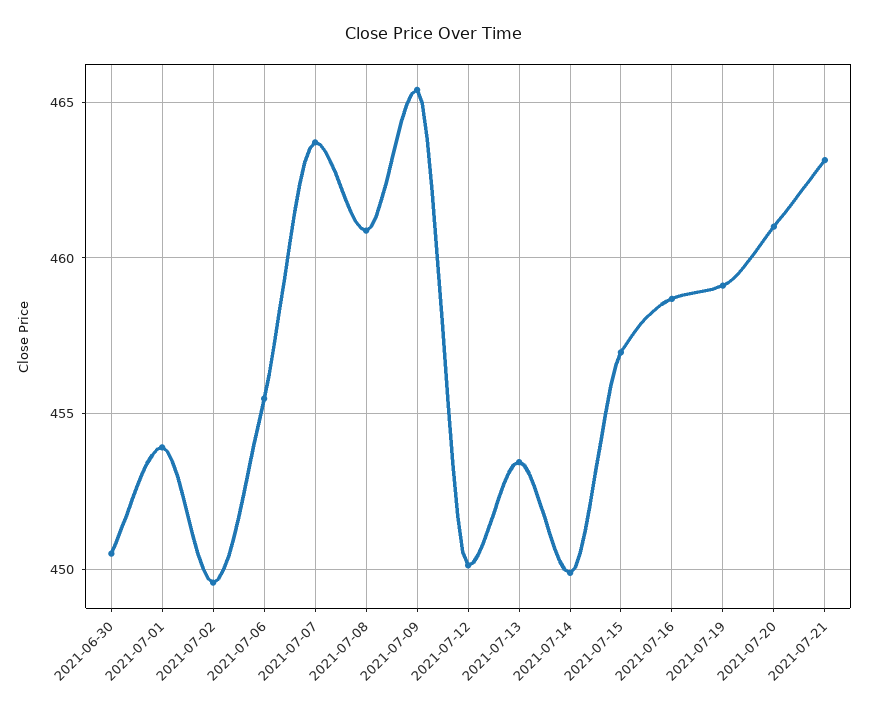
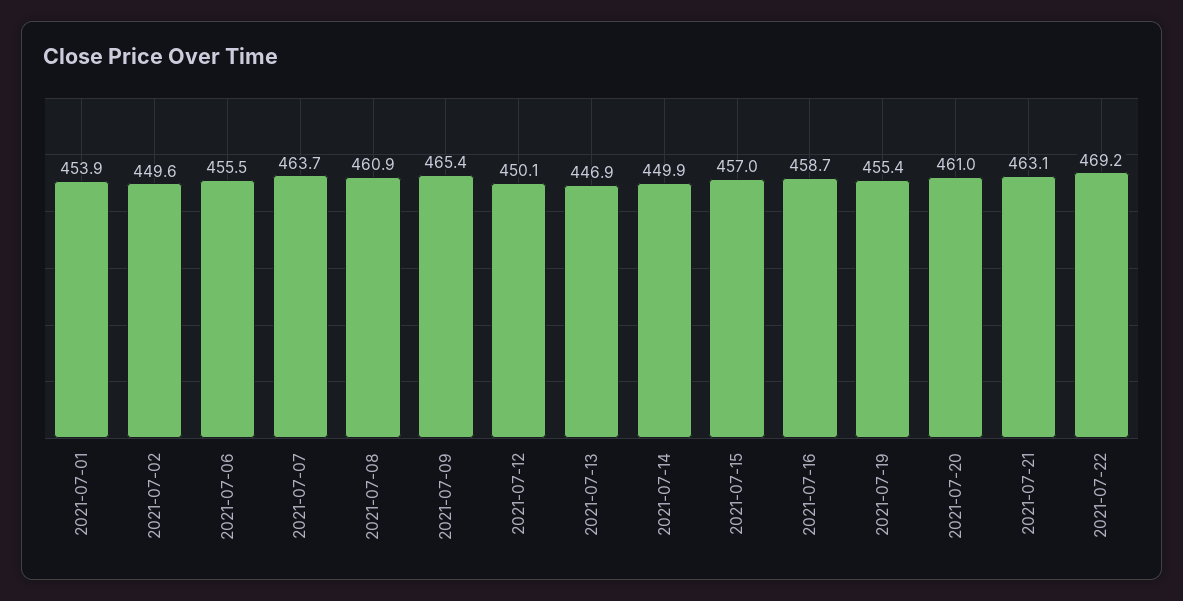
2021-06-30: 450.5 -> none
2021-07-13: 453.5 -> 446.9
2021-07-19: 459 -> 455.4
2021-07-22: none -> 469.2

